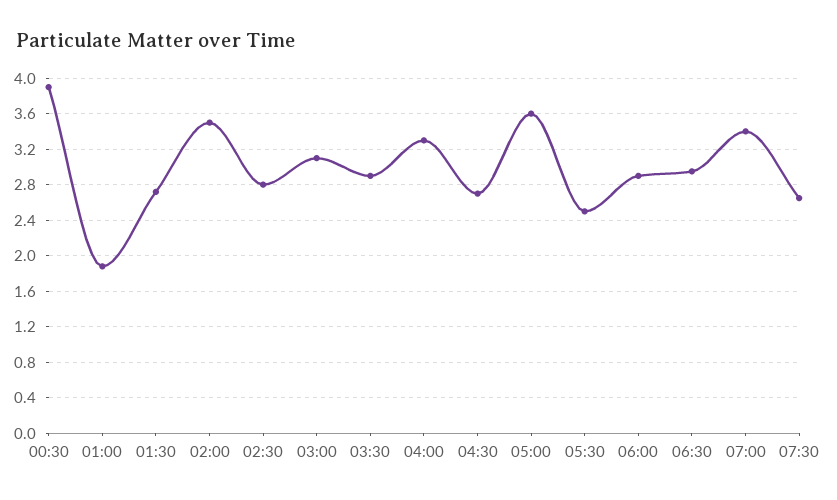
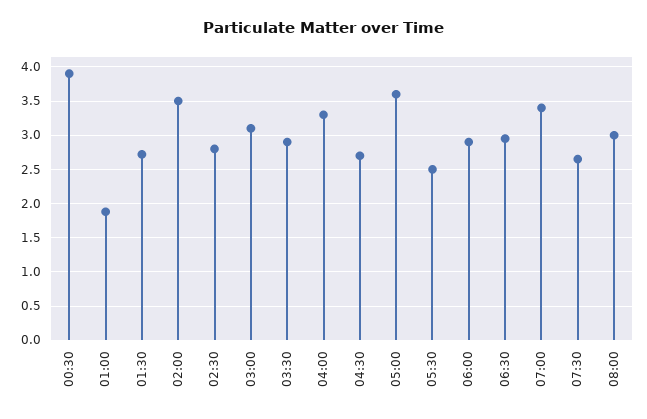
08:00: none -> 3

